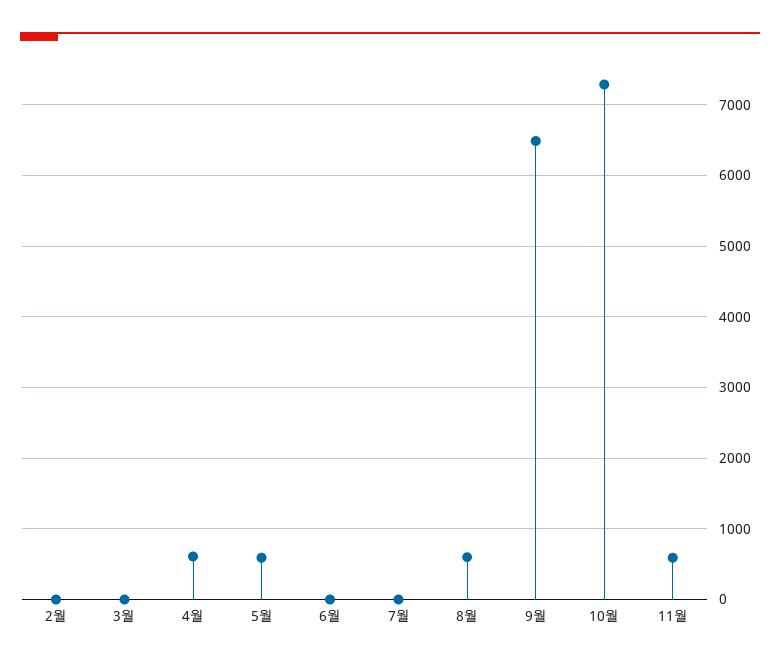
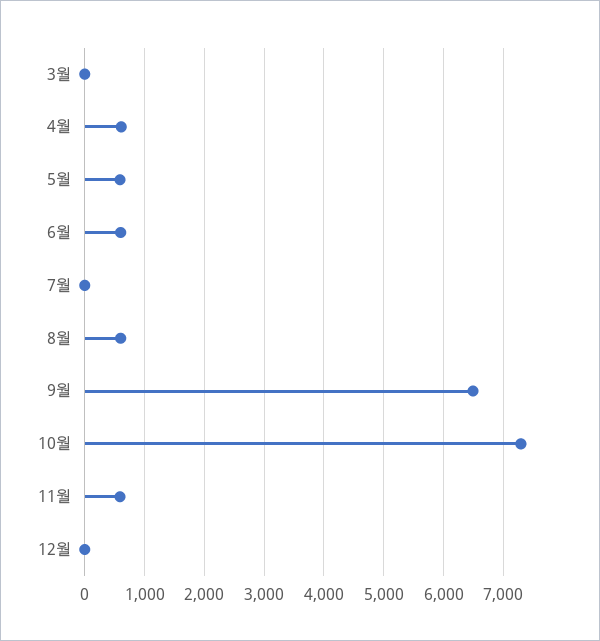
2월: 0 -> none
6월: 0 -> 600
12월: none -> 0

